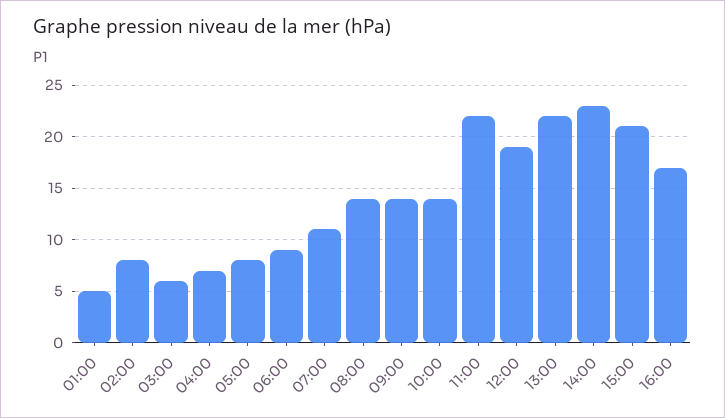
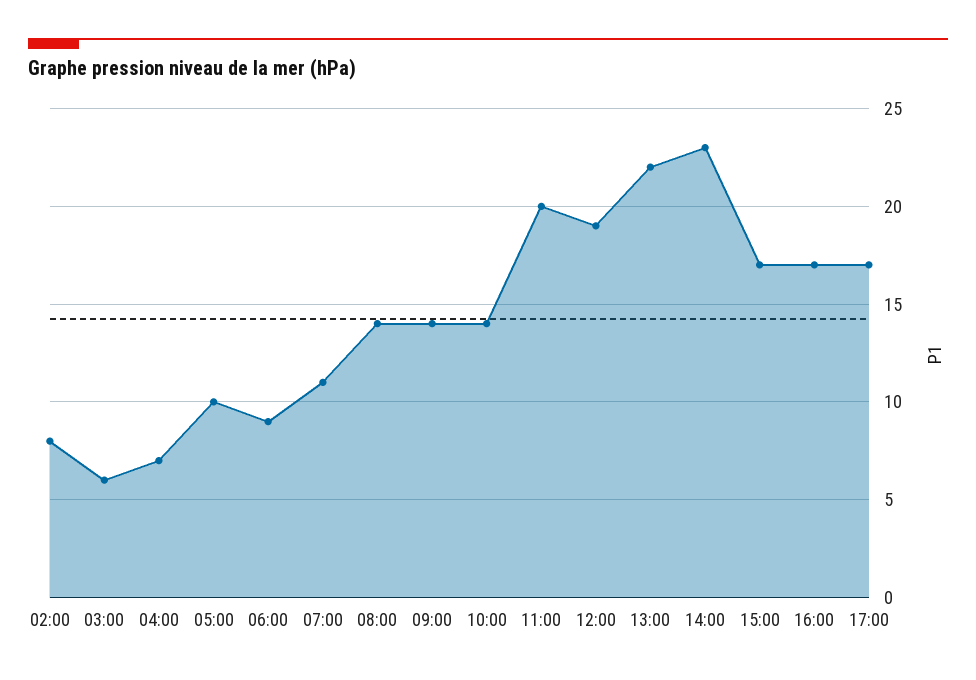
01:00: 5 -> none
05:00: 8 -> 10
11:00: 22 -> 20
15:00: 21 -> 17
17:00: none -> 17

